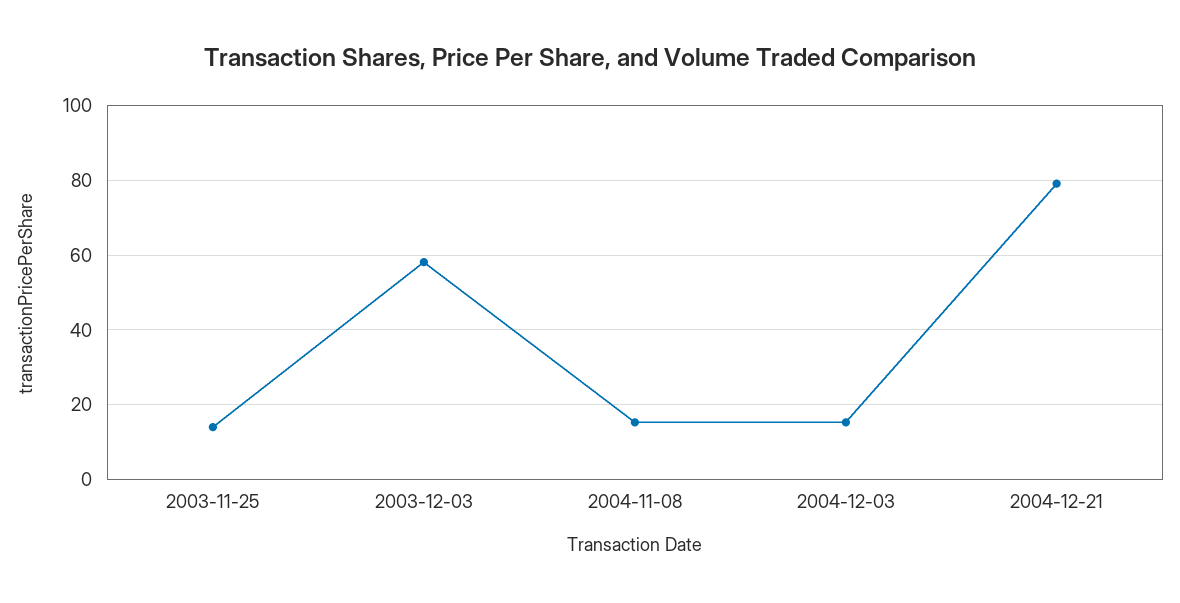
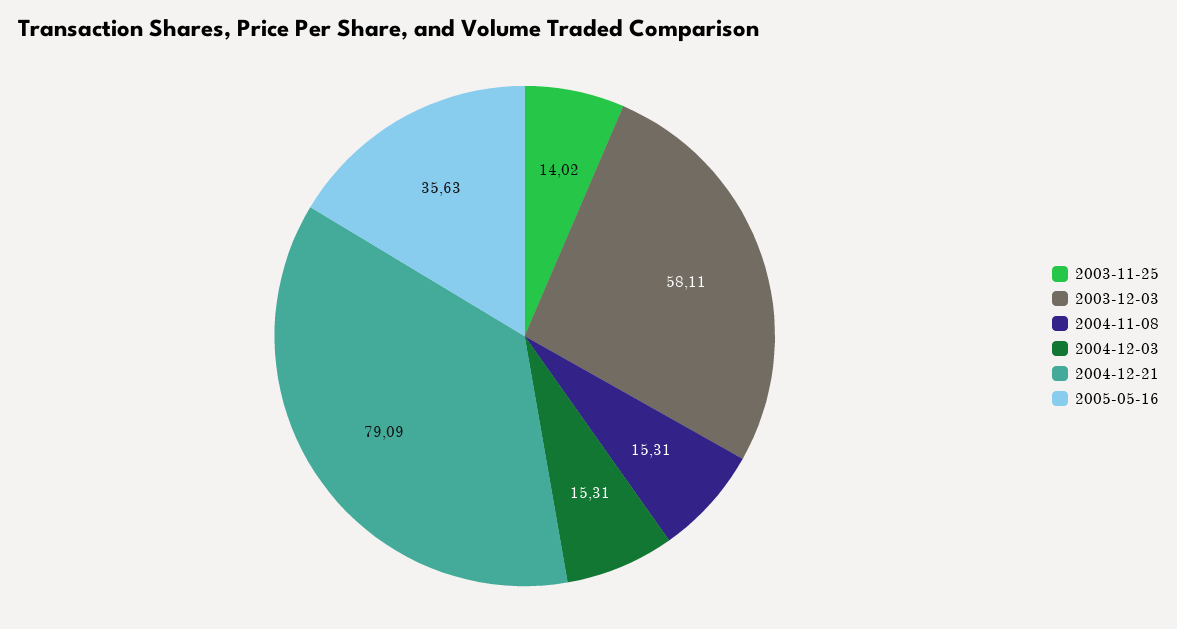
2005-05-16: none -> 35.63

